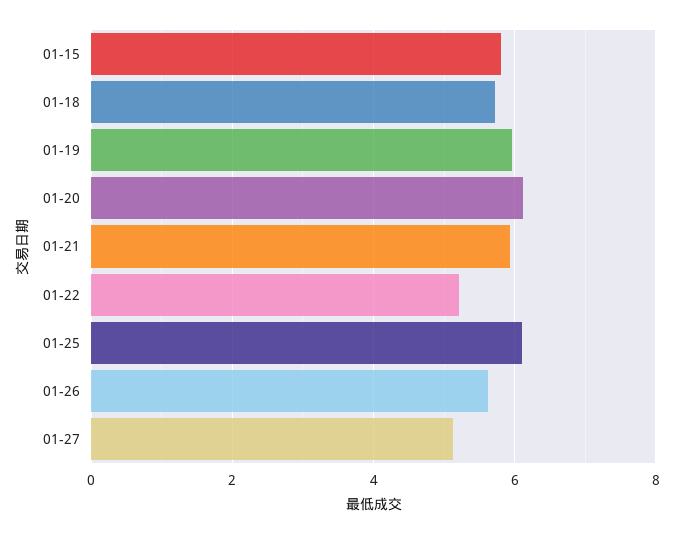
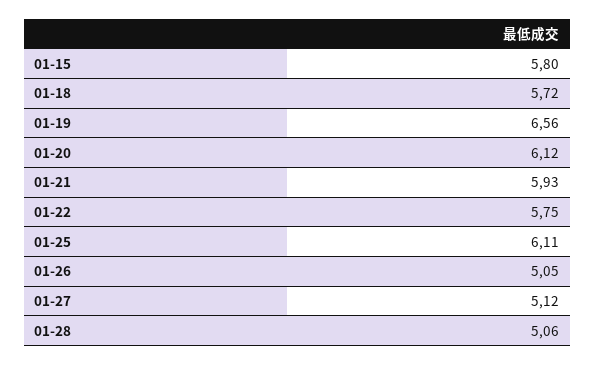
01-19: 6 -> 6.56
01-22: 5.2 -> 5.75
01-26: 5.6 -> 5.05
01-28: none -> 5.06

